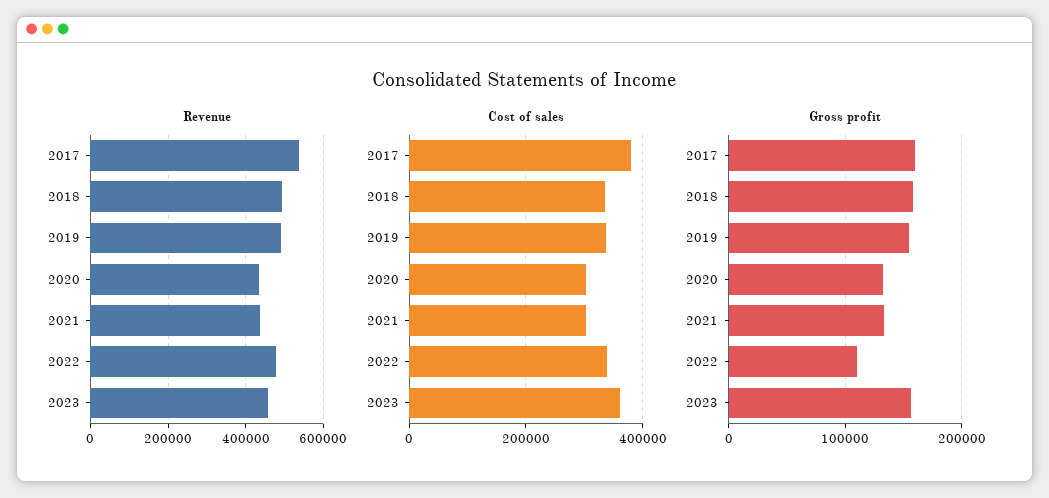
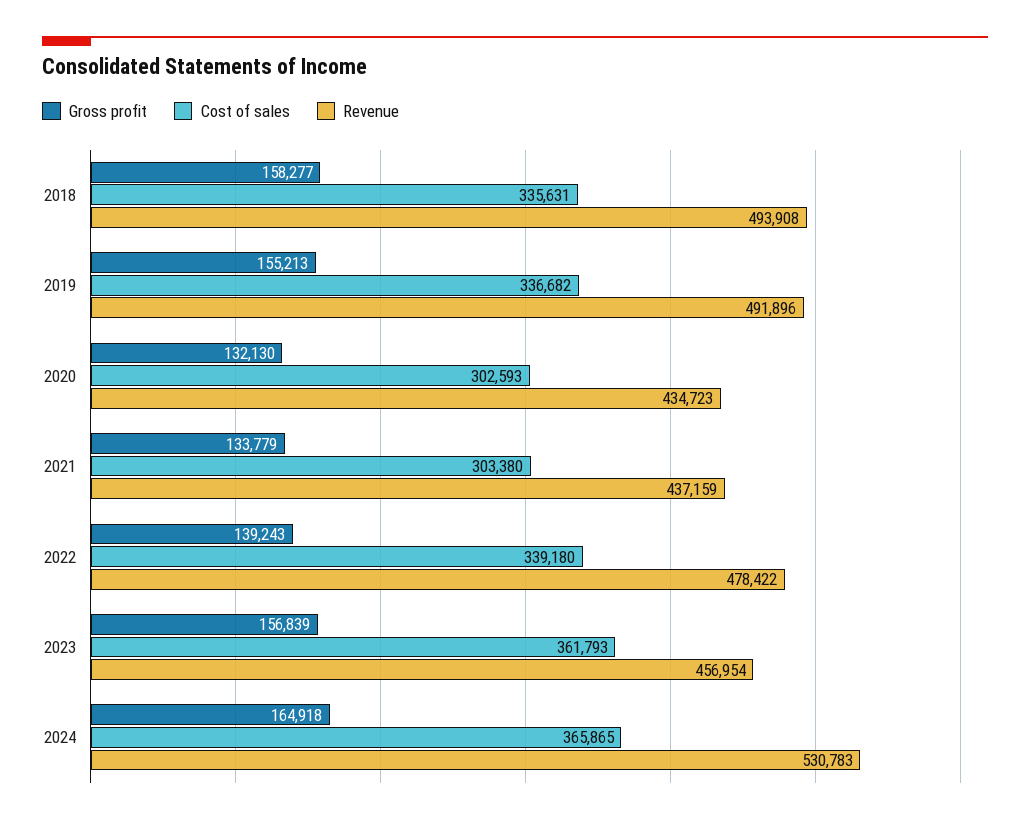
Revenue, 2017: 540000 -> none
Cost of sales, 2017: 380000 -> none
Gross profit, 2017: 160000 -> none
Gross profit, 2022: 110000 -> 139243
Gross profit, 2024: none -> 164918
Cost of sales, 2024: none -> 365865
Revenue, 2024: none -> 530783

